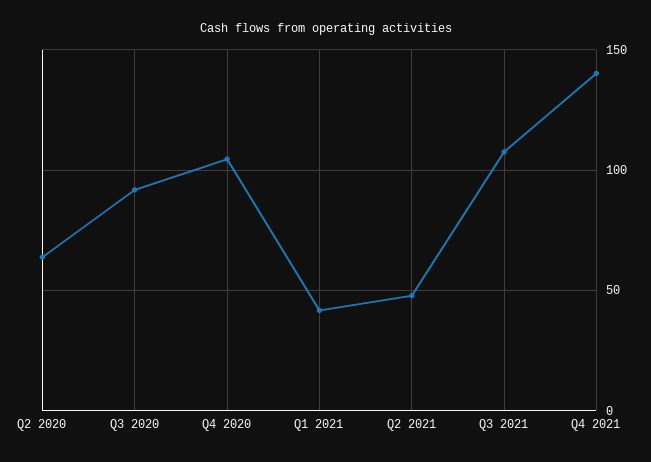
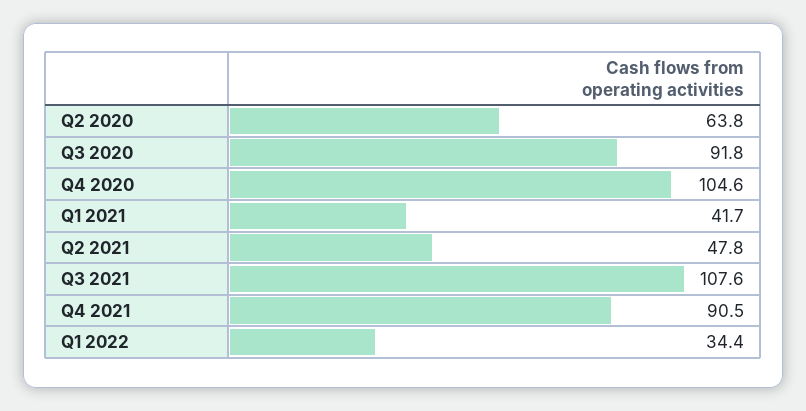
Q4 2021: 140 -> 90.5
Q1 2022: none -> 34.4

